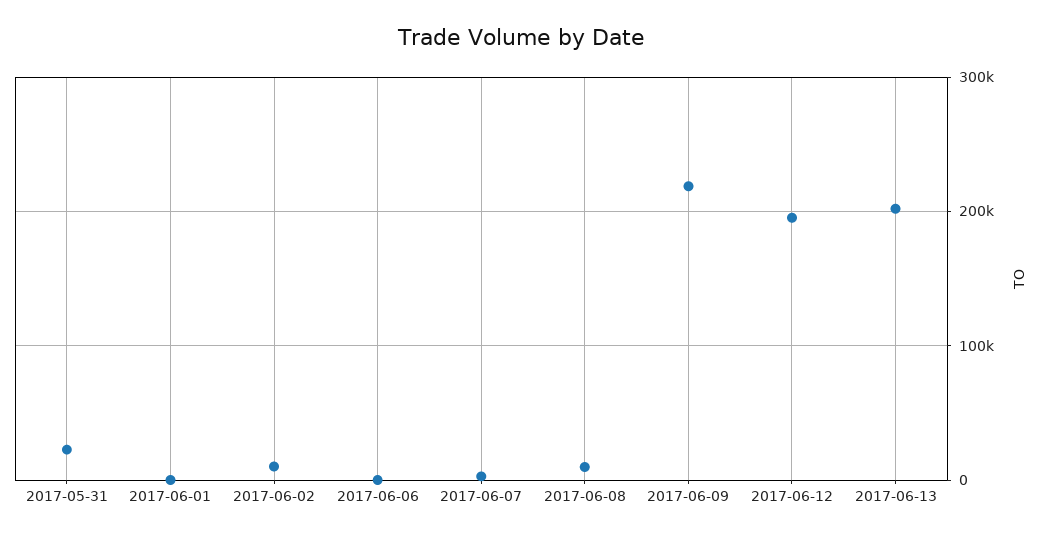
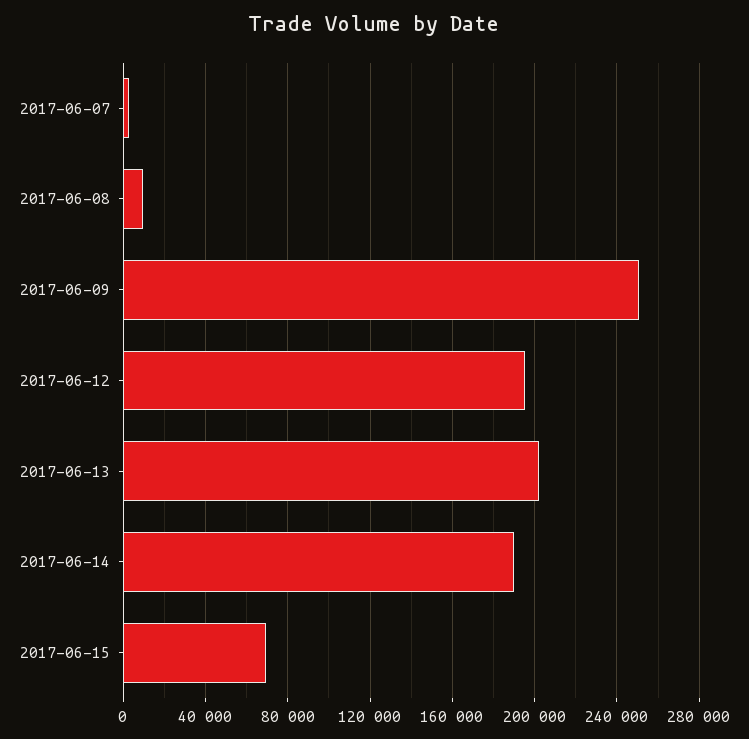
2017-05-31: 20000 -> none
2017-06-01: 0 -> none
2017-06-02: 10000 -> none
2017-06-06: 0 -> none
2017-06-09: 220000 -> 250000
2017-06-14: none -> 190000
2017-06-15: none -> 70000

